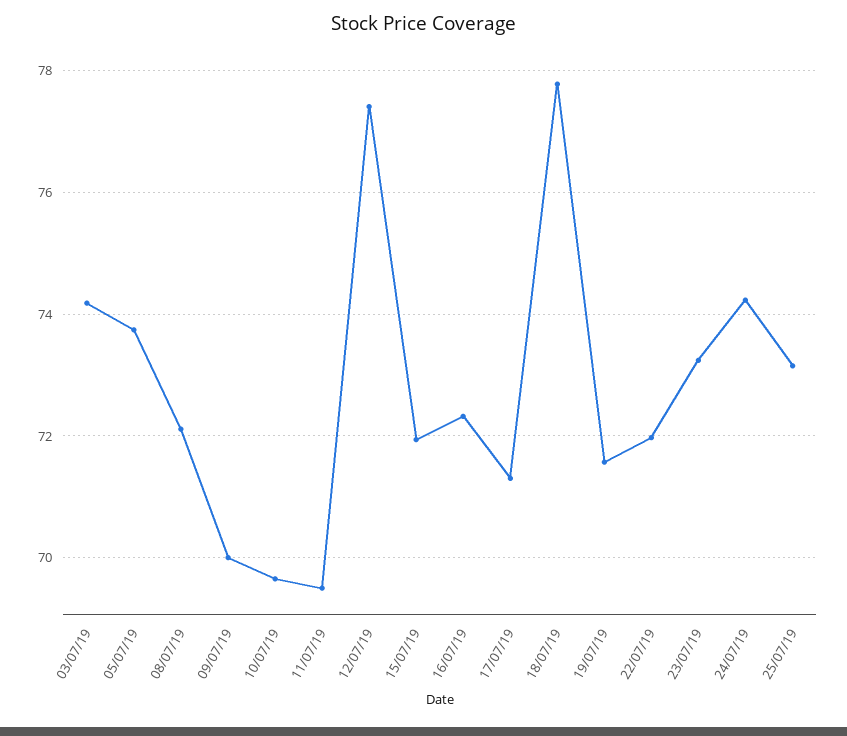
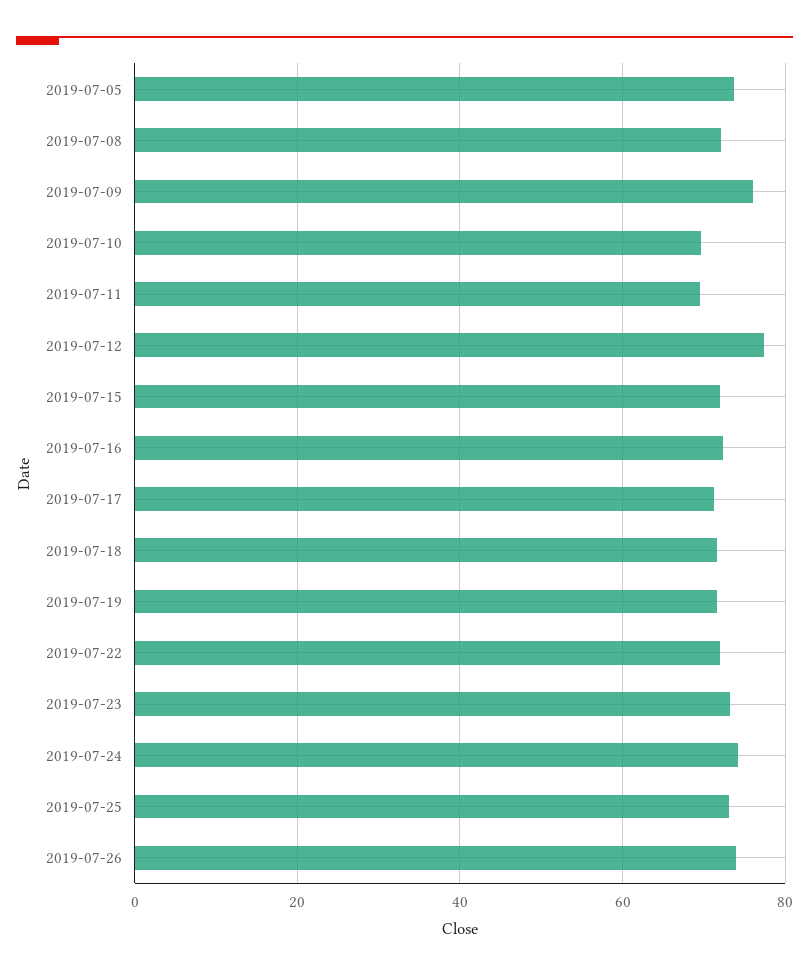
03/07/19: 74.2 -> none
09/07/19: 70 -> 76
18/07/19: 77.8 -> 72
2019-07-26: none -> 74

